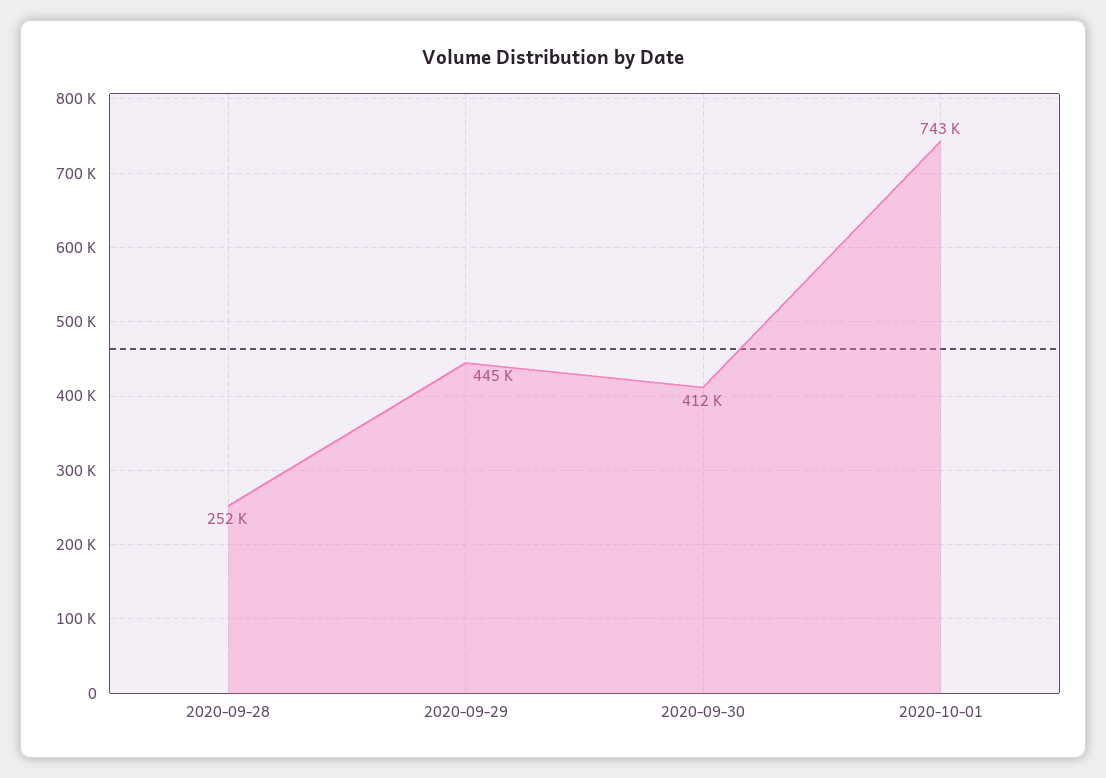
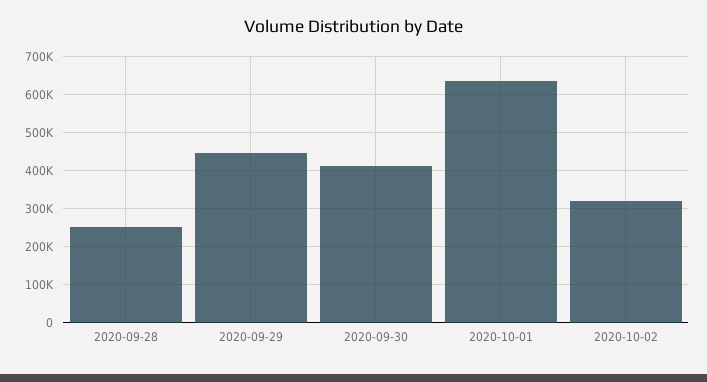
2020-10-01: 743000 -> 640000
2020-10-02: none -> 320000

